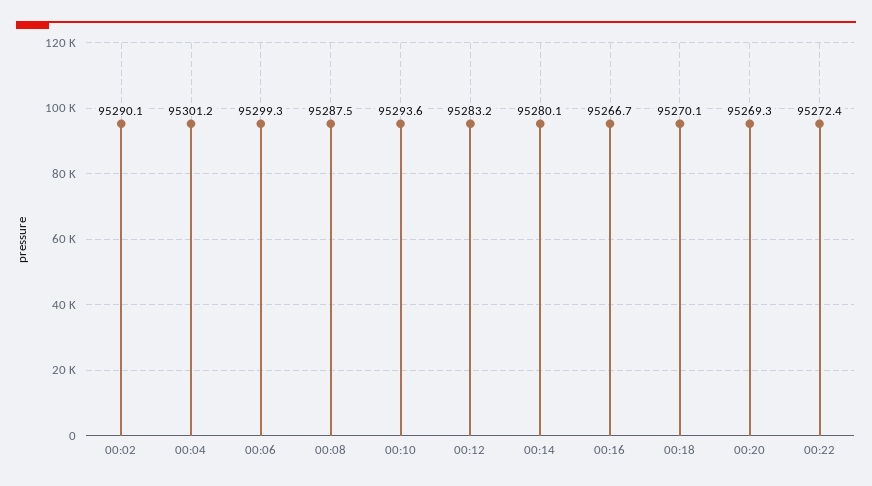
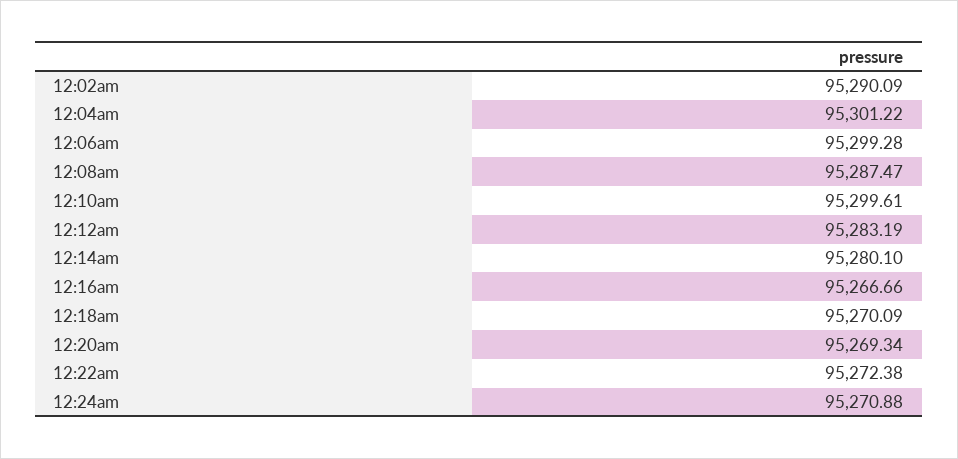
00:10: 95293.6 -> 95299.61
12:24am: none -> 95270.88

